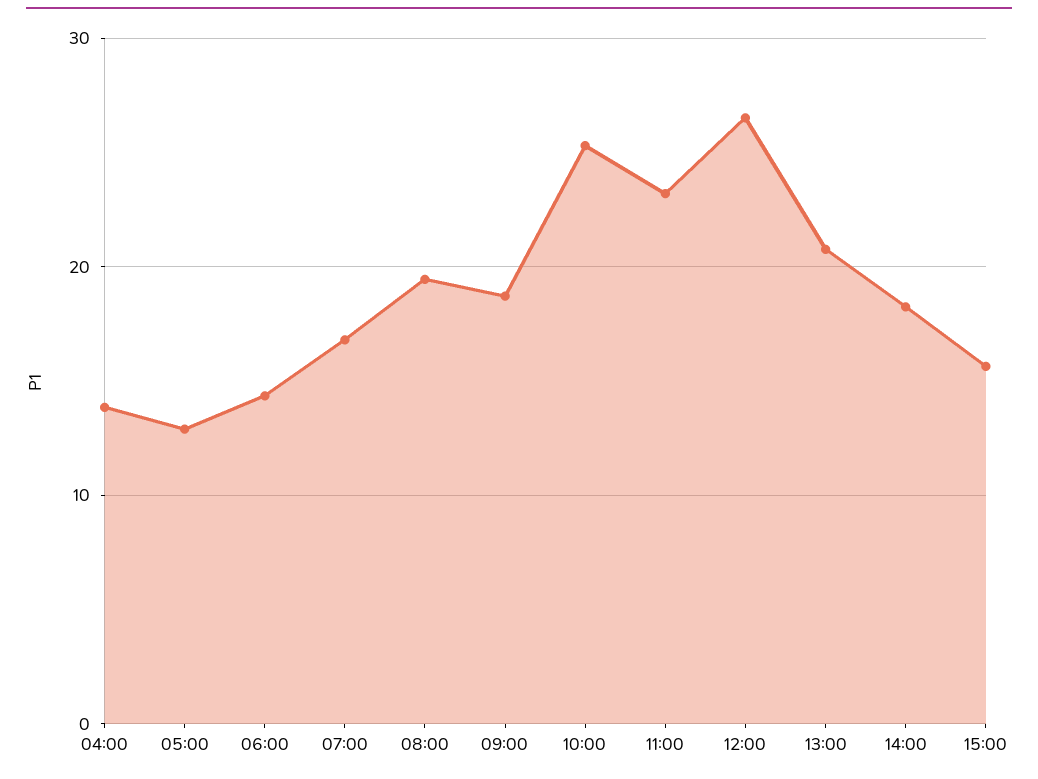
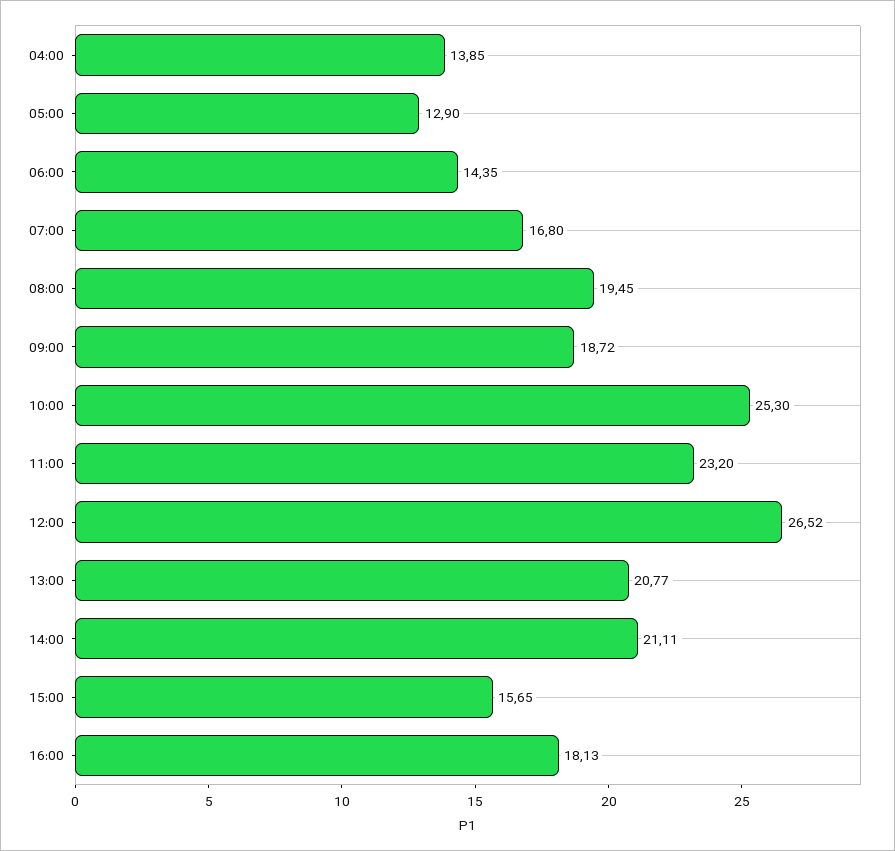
14:00: 18 -> 21.11
16:00: none -> 18.13

